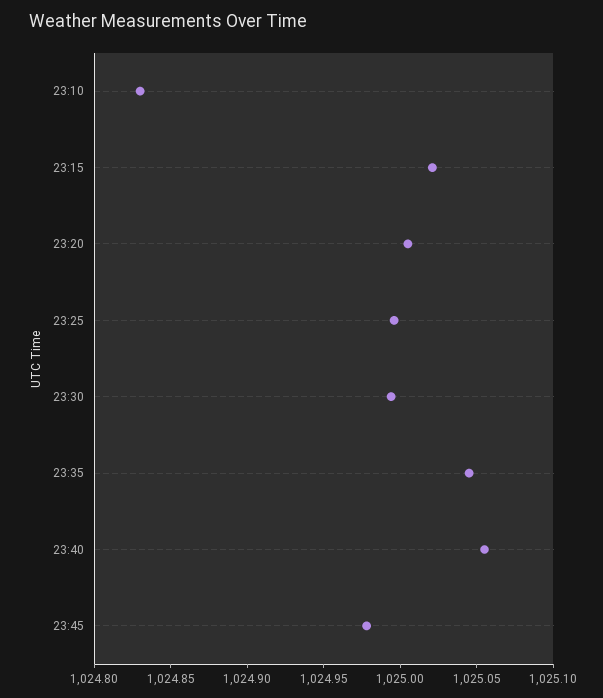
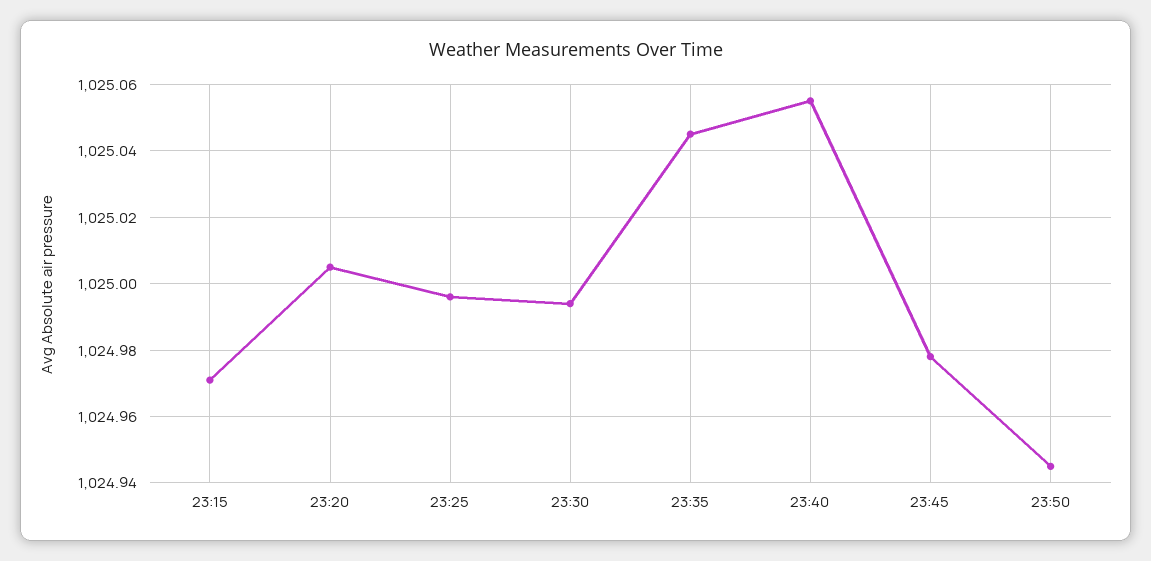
23:10: 1024.83 -> none
23:15: 1025.02 -> 1024.97
23:50: none -> 1024.945

